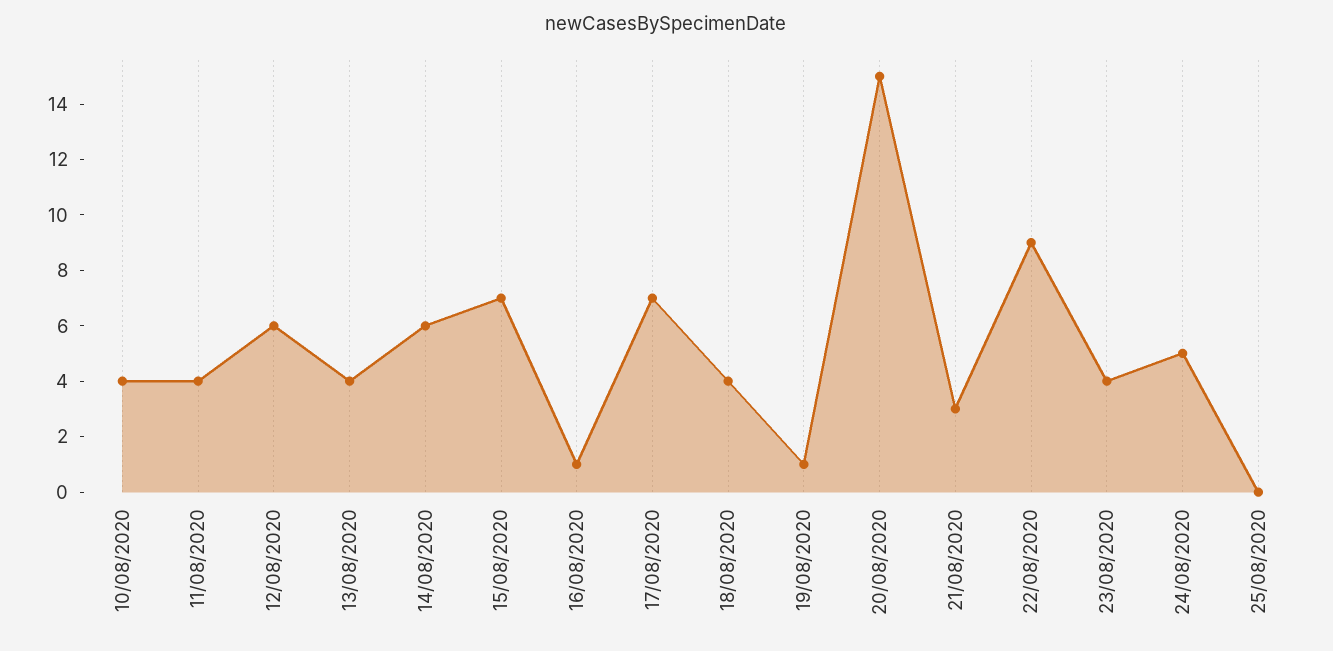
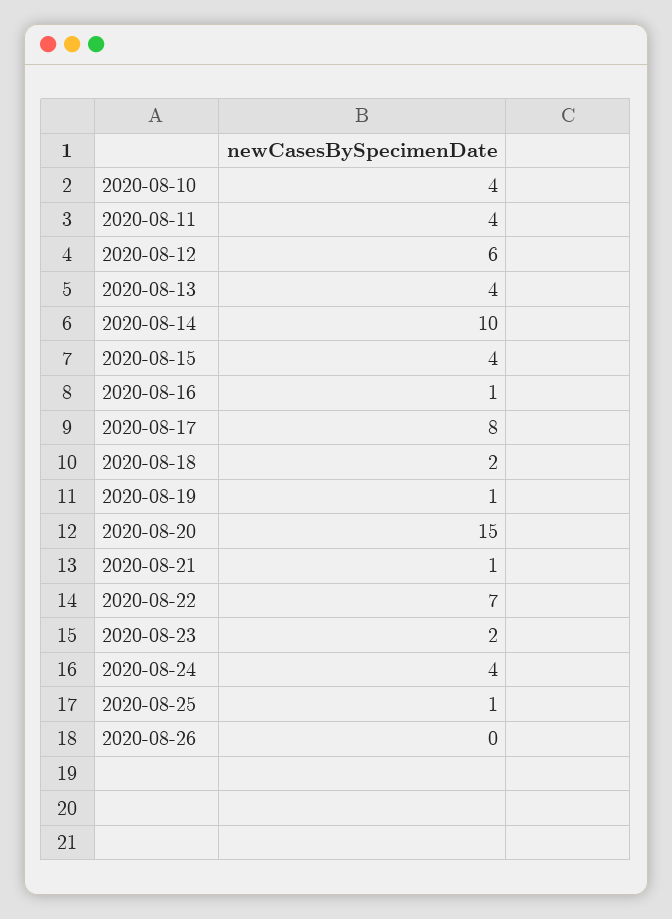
14/08/2020: 6 -> 10
15/08/2020: 7 -> 4
17/08/2020: 7 -> 8
18/08/2020: 4 -> 2
21/08/2020: 3 -> 1
22/08/2020: 9 -> 7
23/08/2020: 4 -> 2
24/08/2020: 5 -> 4
25/08/2020: 0 -> 1
2020-08-26: none -> 0

